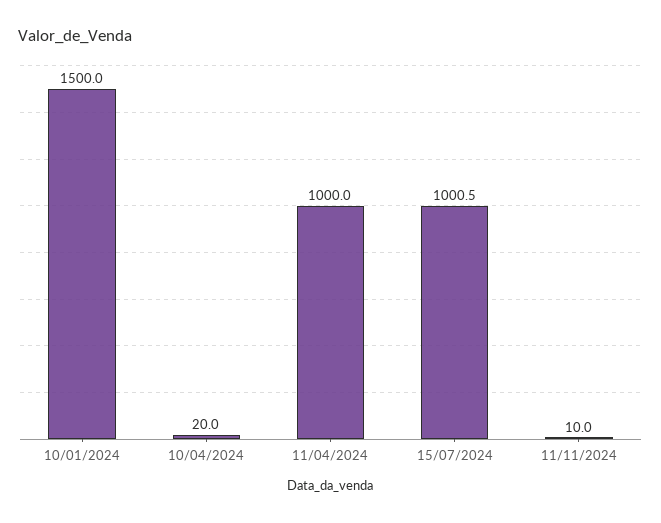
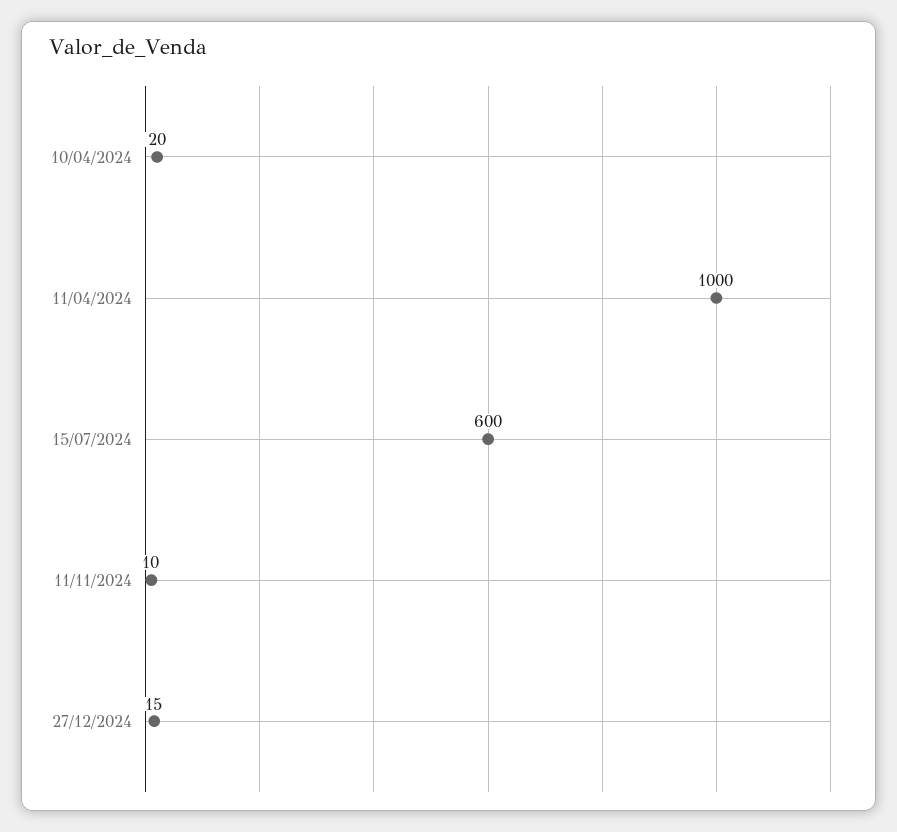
10/01/2024: 1500 -> none
15/07/2024: 1000.5 -> 600
27/12/2024: none -> 15

